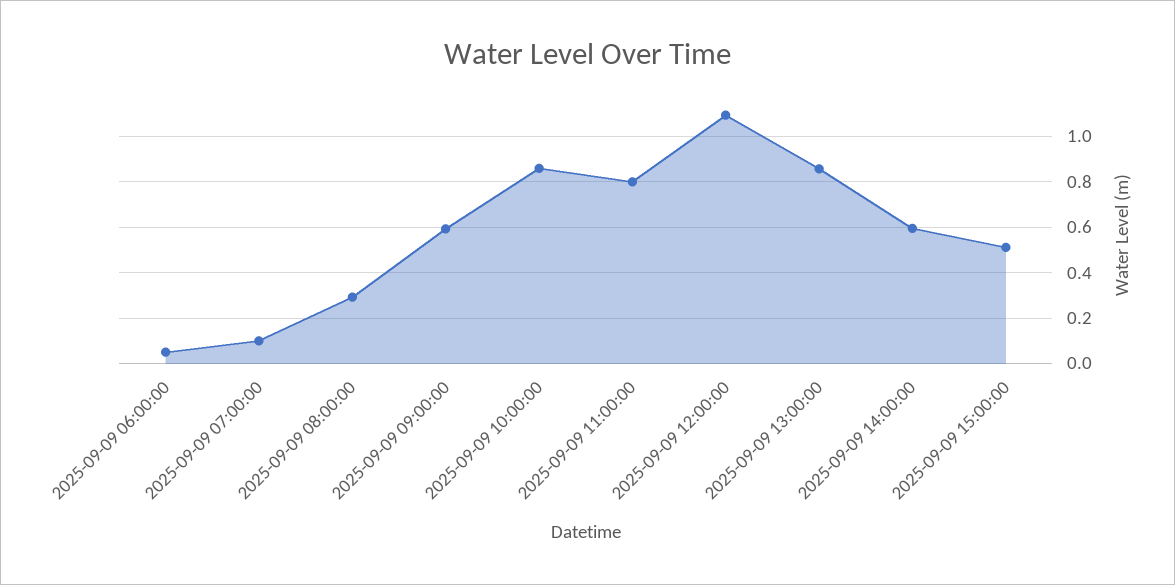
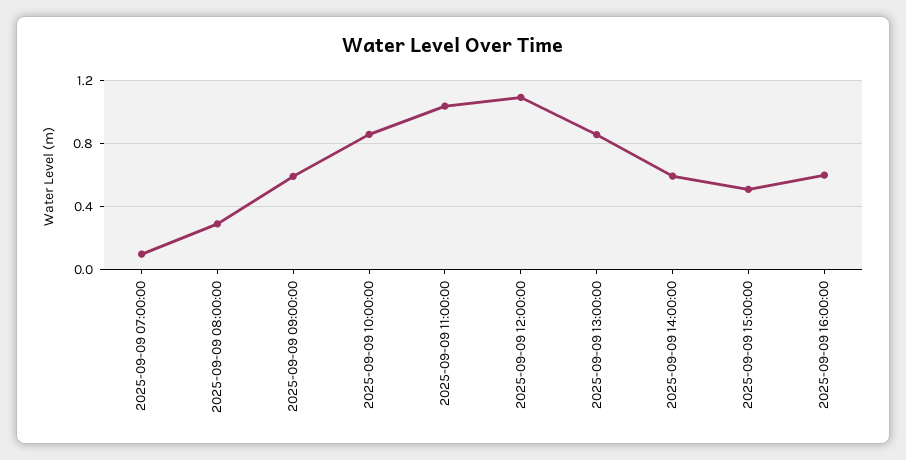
2025-09-09 06:00:00: 0.05 -> none
2025-09-09 11:00:00: 0.8 -> 1.05
2025-09-09 16:00:00: none -> 0.6

